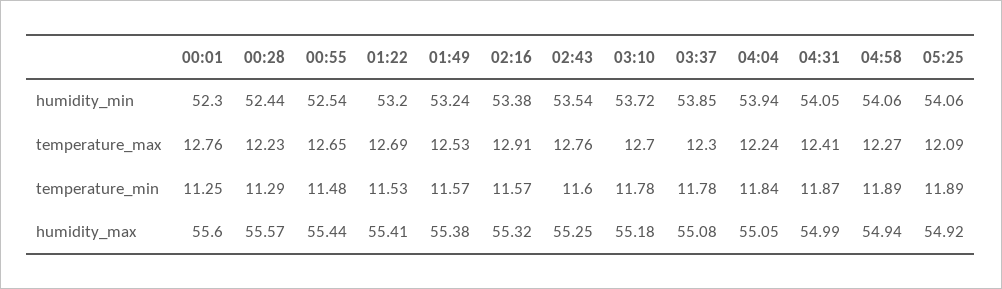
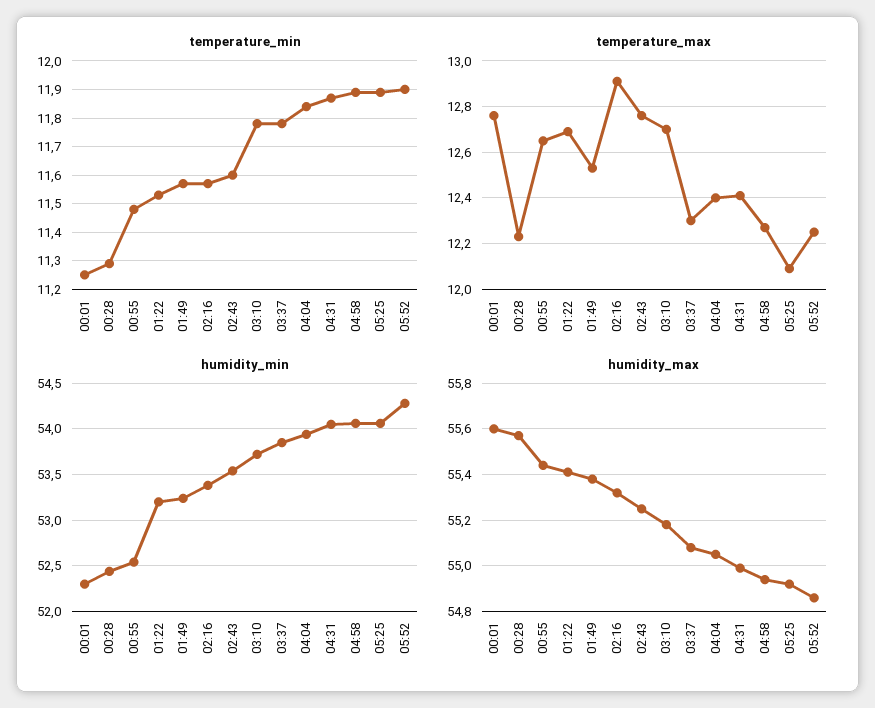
temperature_max, 04:04: 12.24 -> 12.4
temperature_min, 05:52: none -> 11.9
temperature_max, 05:52: none -> 12.25
humidity_min, 05:52: none -> 54.3
humidity_max, 05:52: none -> 54.85

